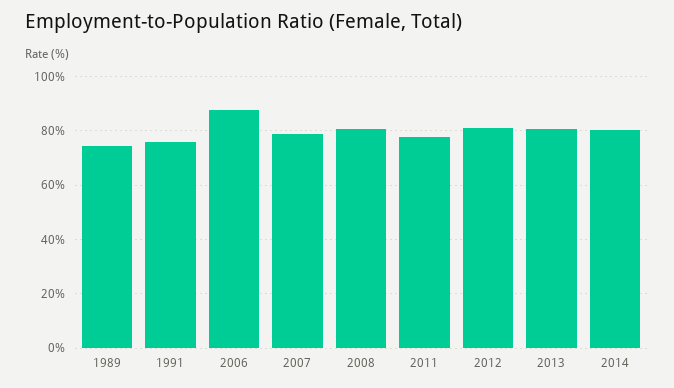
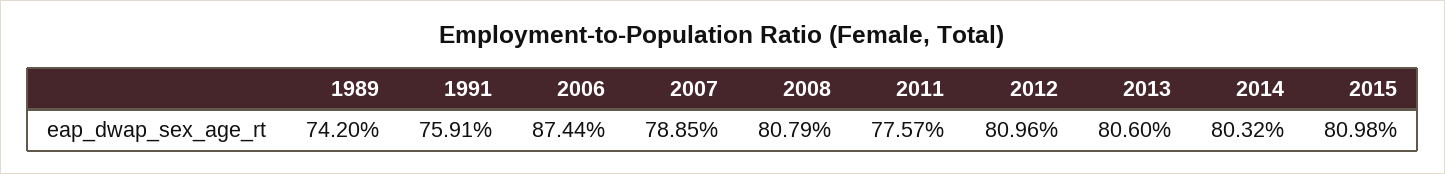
2015: none -> 80.98

